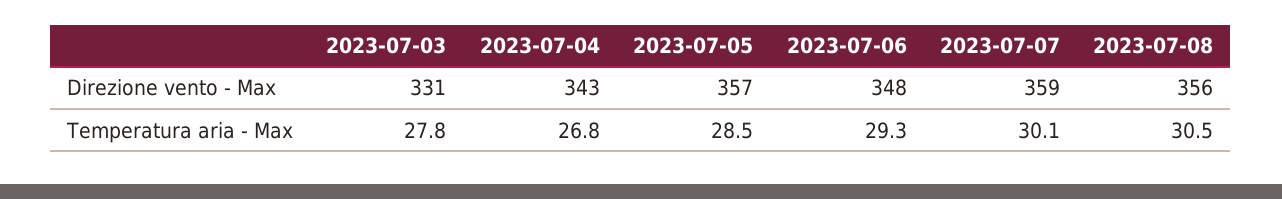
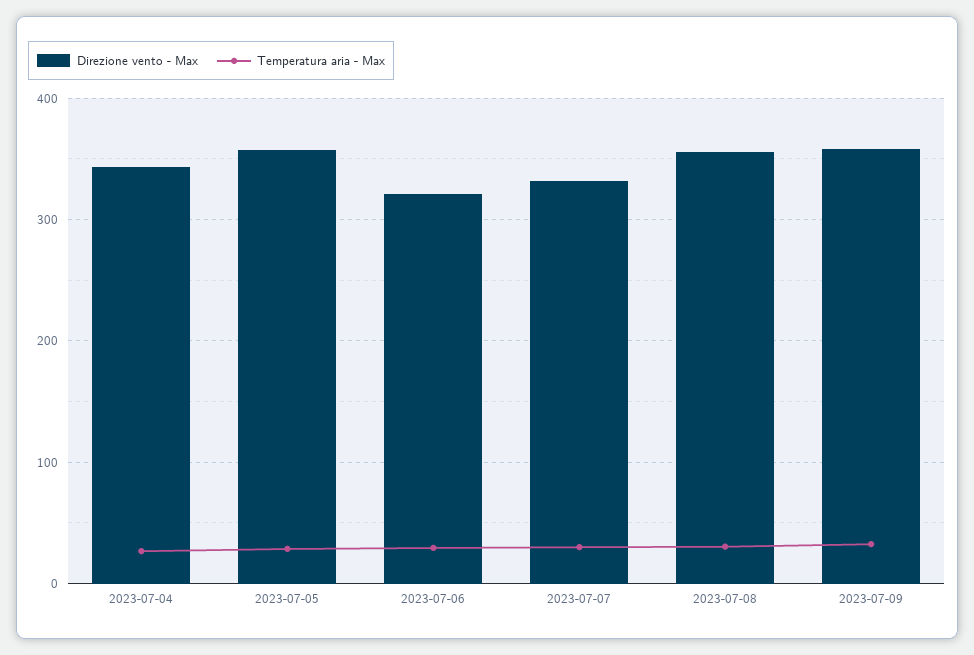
Direzione vento - Max, 2023-07-03: 331 -> none
Direzione vento - Max, 2023-07-06: 348 -> 320
Direzione vento - Max, 2023-07-07: 359 -> 330
Temperatura aria - Max, 2023-07-03: 27.8 -> none
Direzione vento - Max, 2023-07-09: none -> 360
Temperatura aria - Max, 2023-07-09: none -> 30

